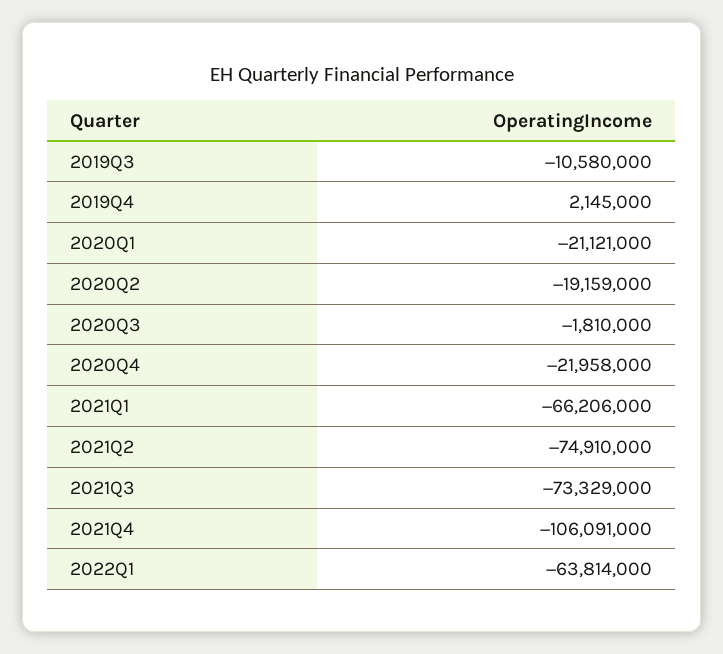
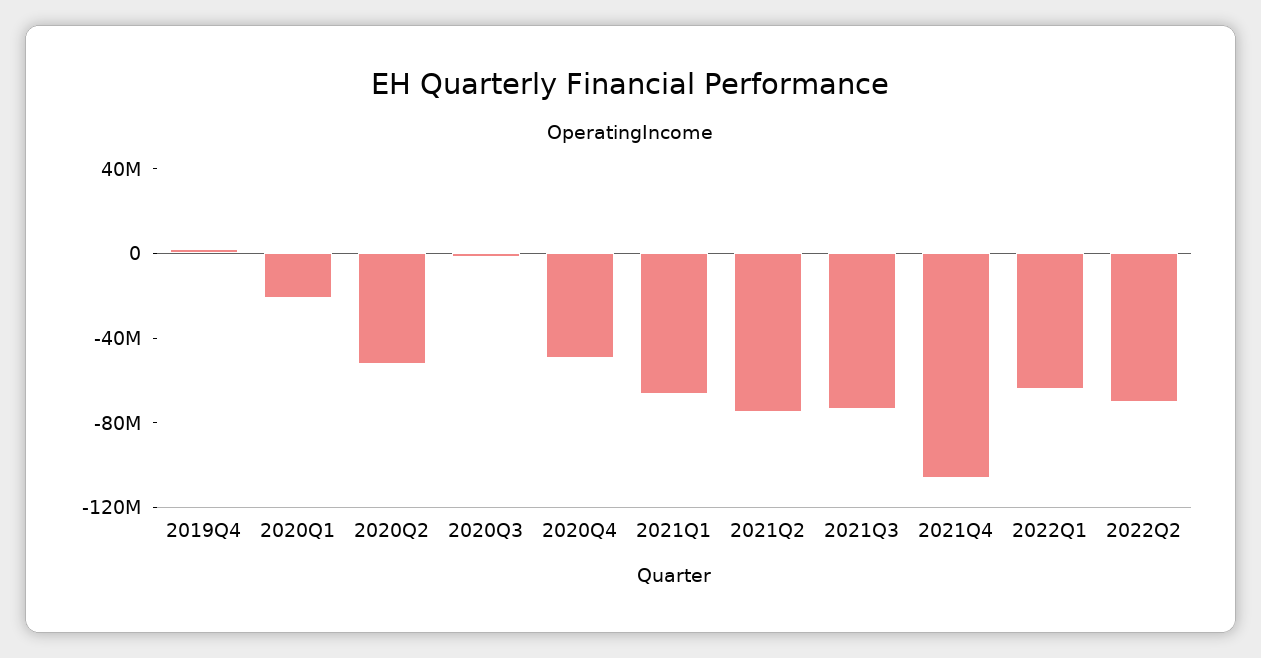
2019Q3: -10580000 -> none
2020Q2: -19159000 -> -50000000
2020Q4: -21958000 -> -50000000
2022Q2: none -> -70000000

